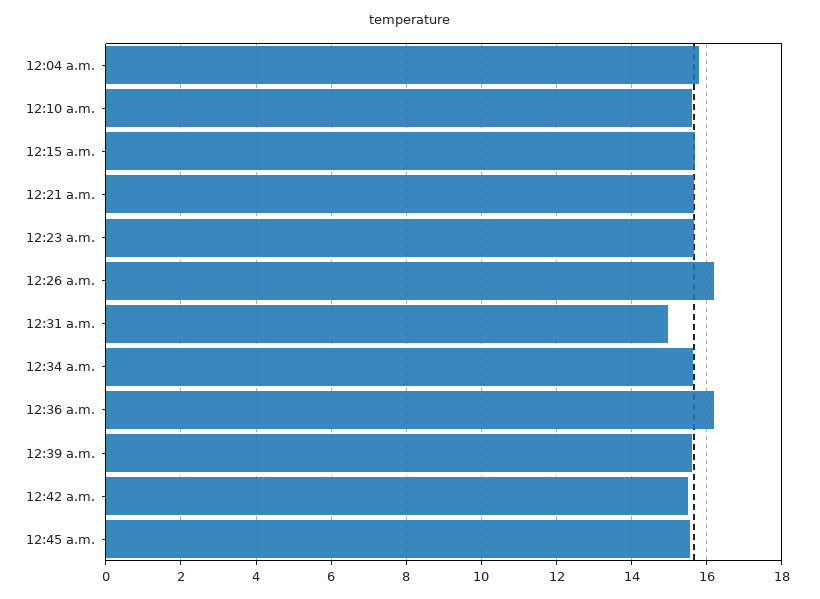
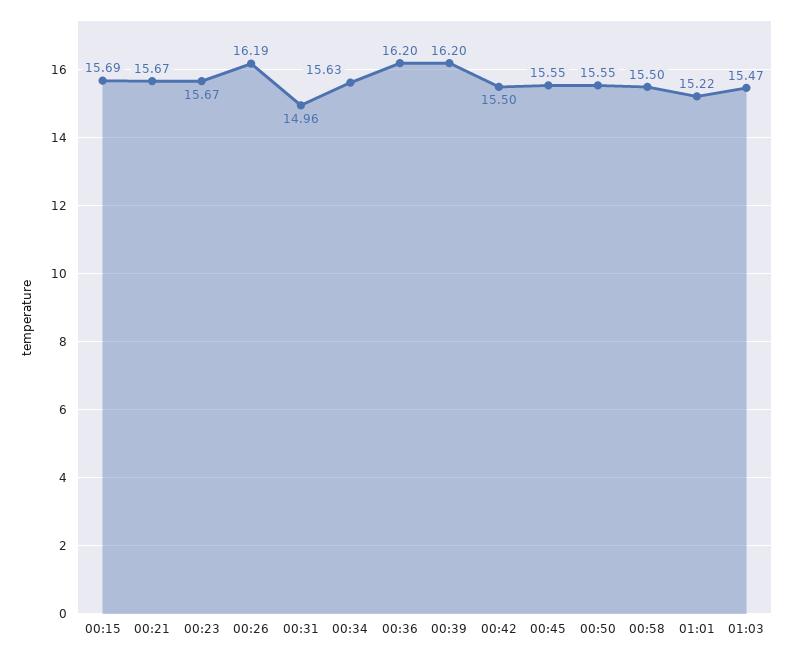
12:04 a.m.: 15.8 -> none
12:10 a.m.: 15.6 -> none
12:39 a.m.: 15.6 -> 16.2
00:50: none -> 15.55
00:58: none -> 15.5
01:01: none -> 15.22
01:03: none -> 15.47

